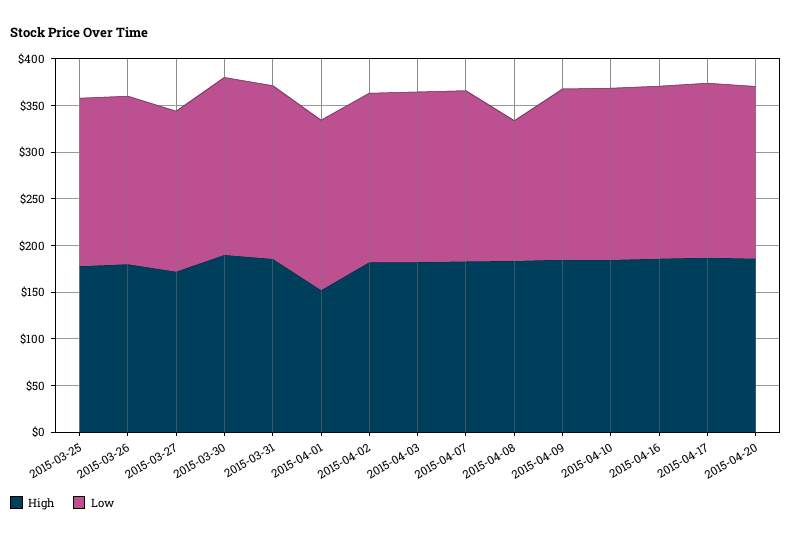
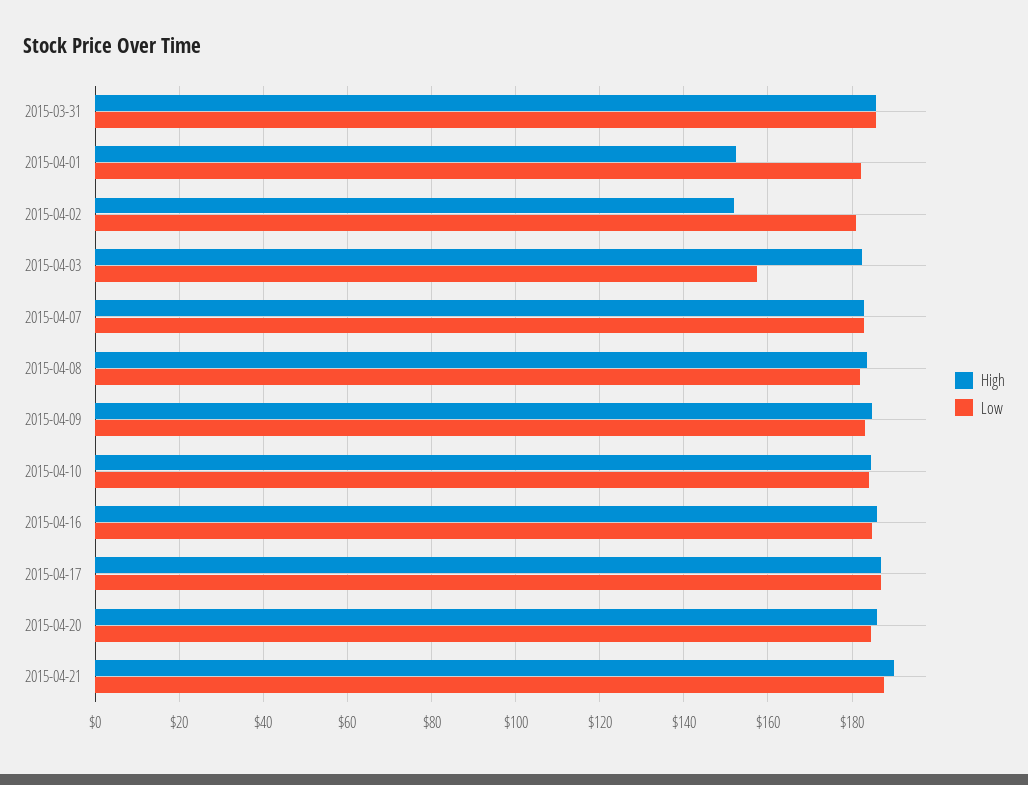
High, 2015-03-25: 180 -> none
Low, 2015-03-25: 180 -> none
High, 2015-03-26: 180 -> none
Low, 2015-03-26: 180 -> none
High, 2015-03-27: 170 -> none
Low, 2015-03-27: 170 -> none
High, 2015-03-30: 190 -> none
Low, 2015-03-30: 190 -> none
High, 2015-04-02: 180 -> 152
Low, 2015-04-03: 180 -> 158
Low, 2015-04-08: 150 -> 182
High, 2015-04-21: none -> 190
Low, 2015-04-21: none -> 188

